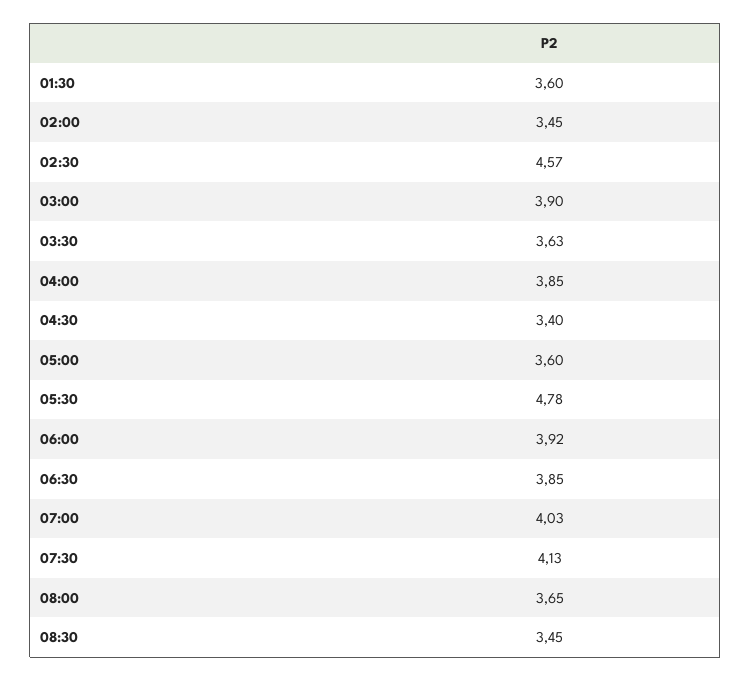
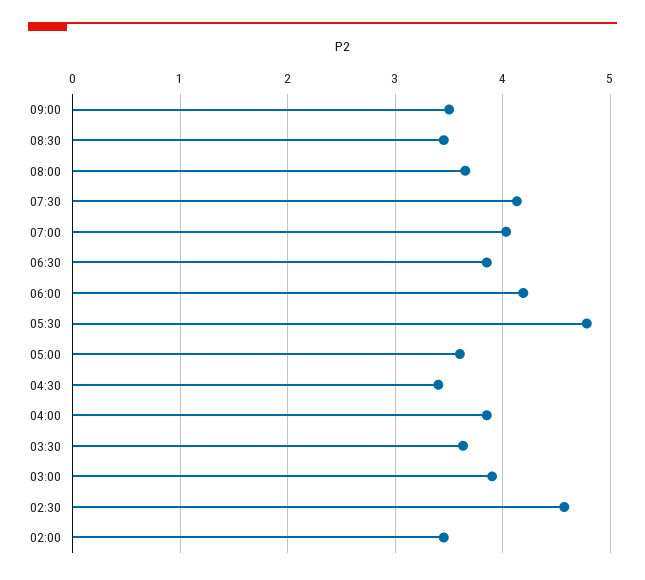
01:30: 3.6 -> none
06:00: 3.92 -> 4.2
09:00: none -> 3.5

